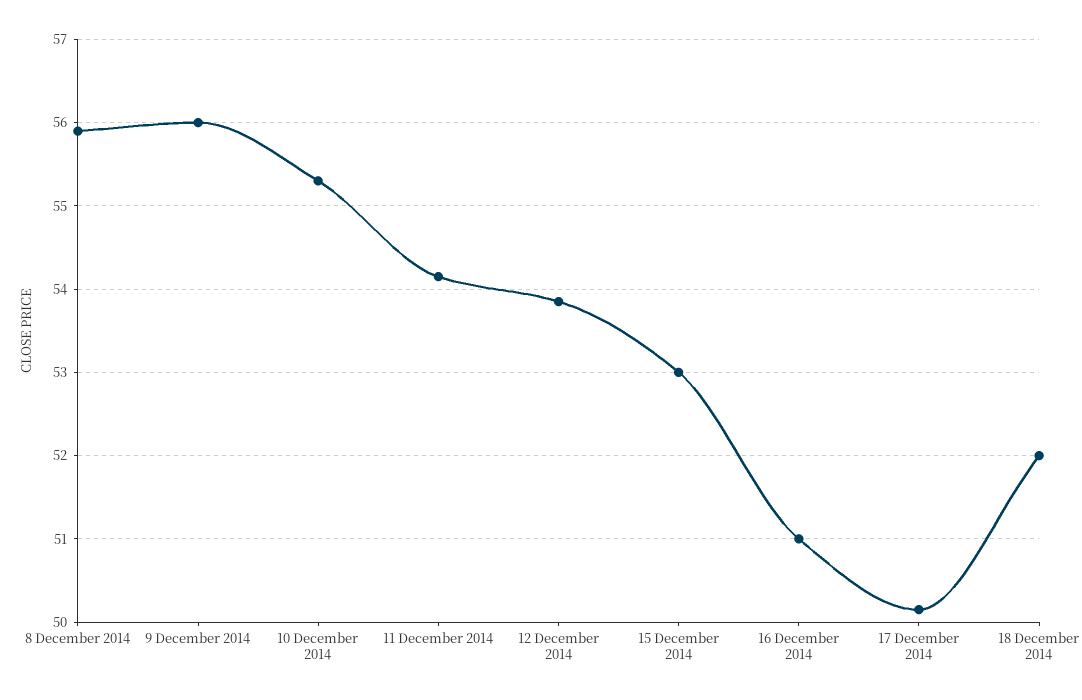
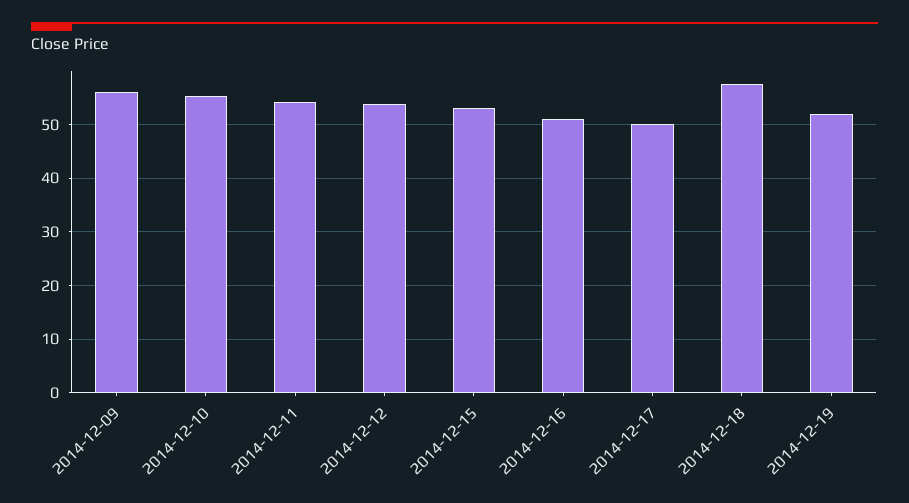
8 December 2014: 55.9 -> none
18 December 2014: 52 -> 58
2014-12-19: none -> 52

